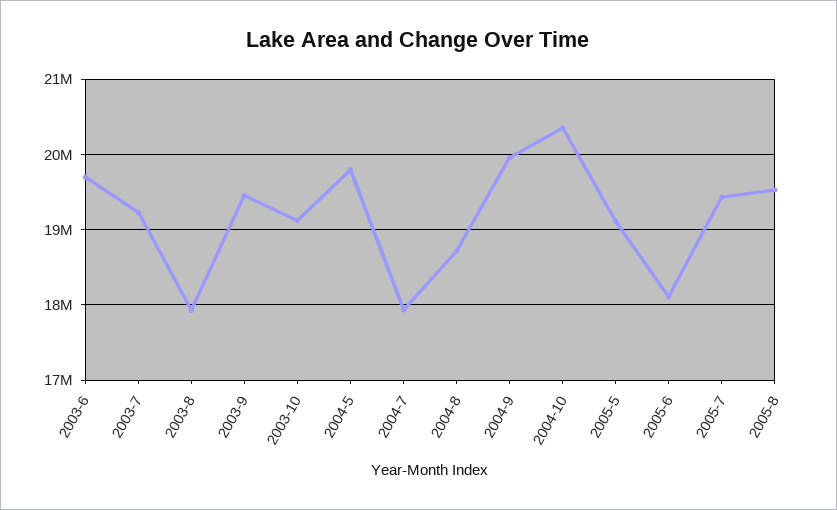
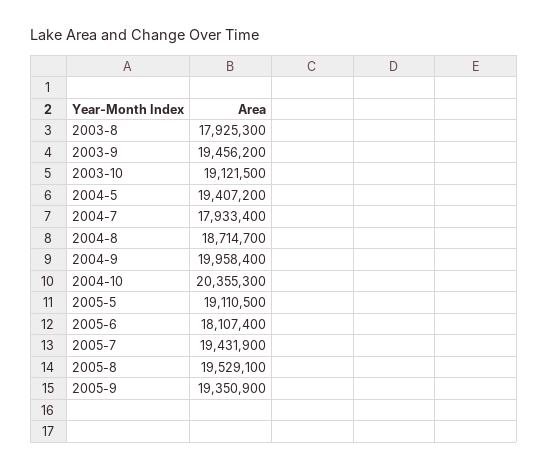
2003-6: 19700000 -> none
2003-7: 19200000 -> none
2004-5: 19800000 -> 19407200
2005-9: none -> 19350900

